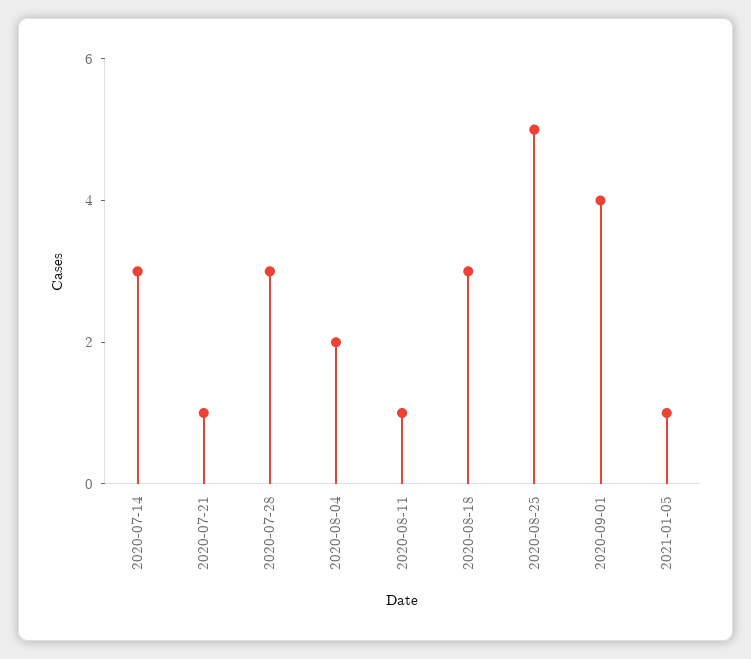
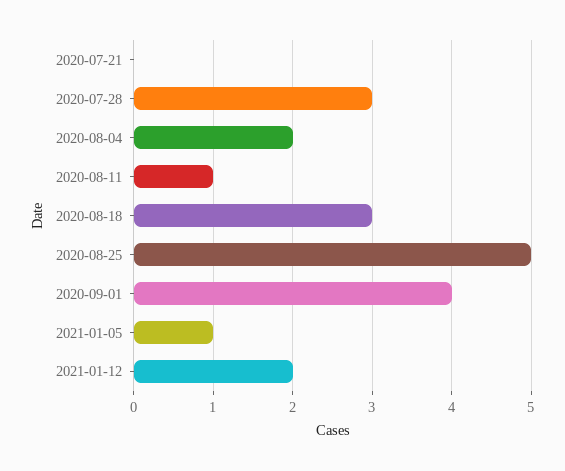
2020-07-14: 3 -> none
2020-07-21: 1 -> 0
2021-01-12: none -> 2

